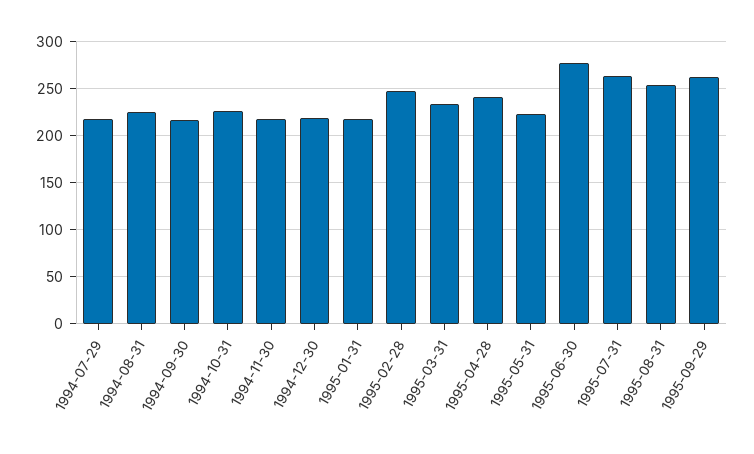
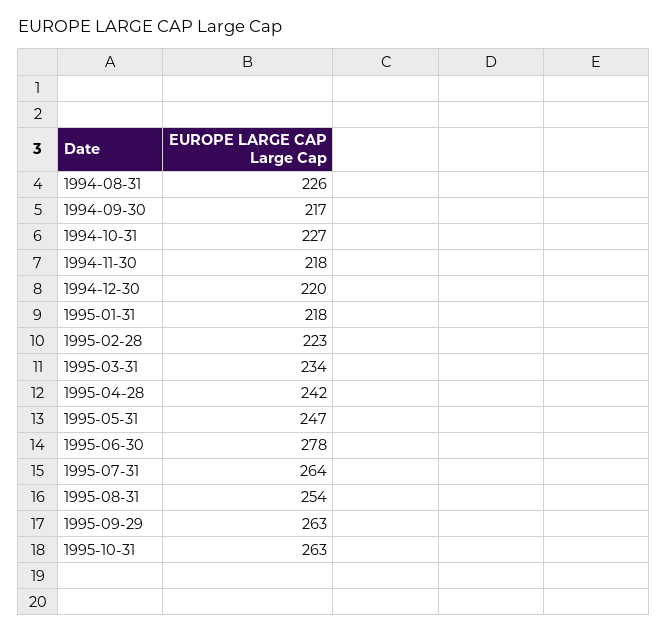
1994-07-29: 220 -> none
1995-02-28: 250 -> 223
1995-05-31: 220 -> 247
1995-10-31: none -> 263

